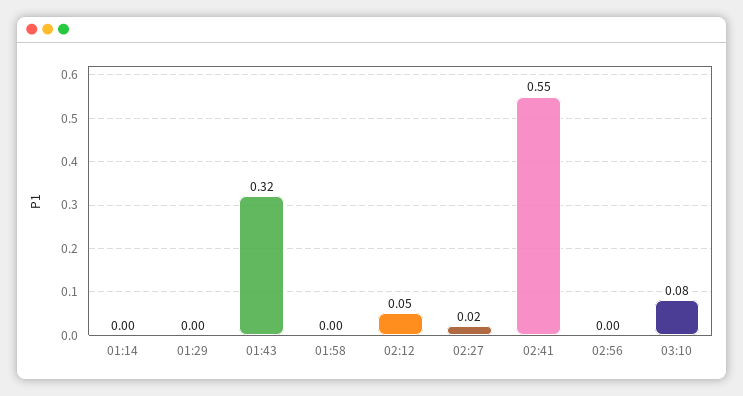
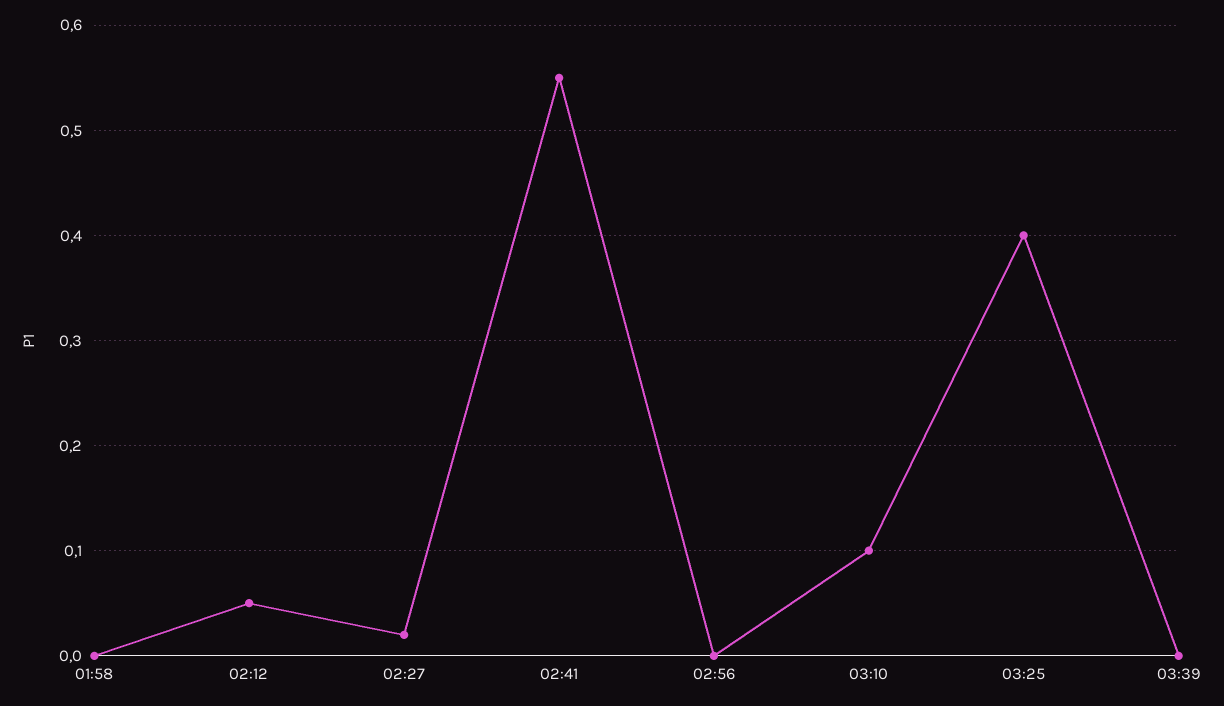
01:14: 0 -> none
01:29: 0 -> none
01:43: 0.32 -> none
03:10: 0.08 -> 0.1
03:25: none -> 0.4
03:39: none -> 0

